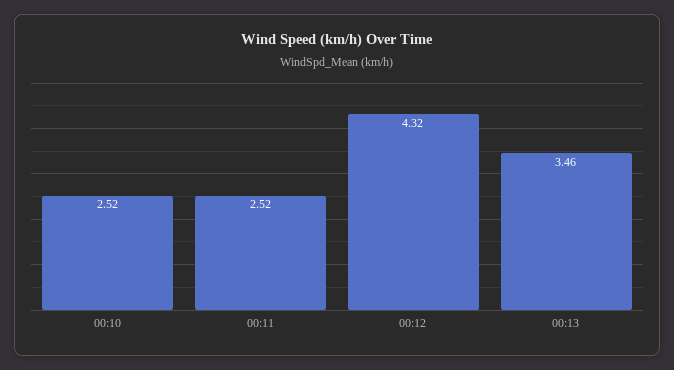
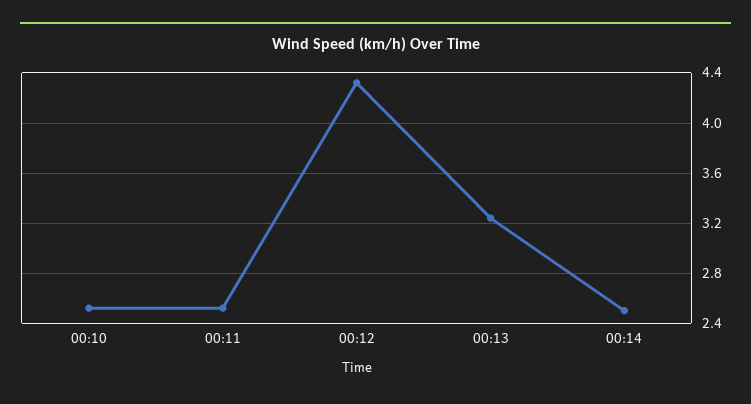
00:13: 3.46 -> 3.25
00:14: none -> 2.5

